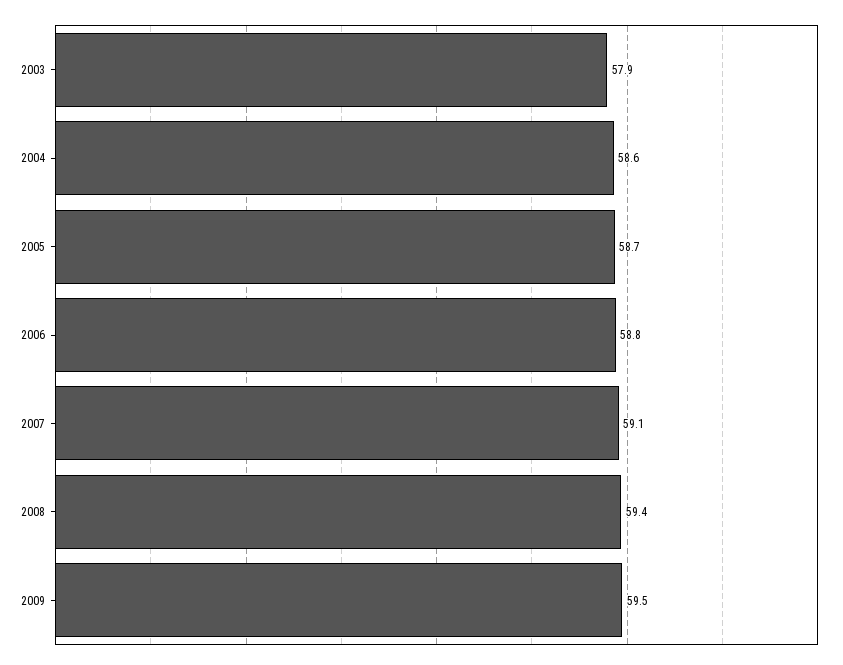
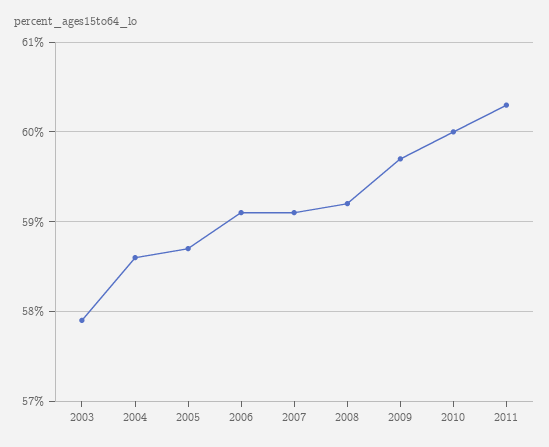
2006: 58.8 -> 59.1
2008: 59.4 -> 59.2
2009: 59.5 -> 59.7
2010: none -> 60
2011: none -> 60.3

